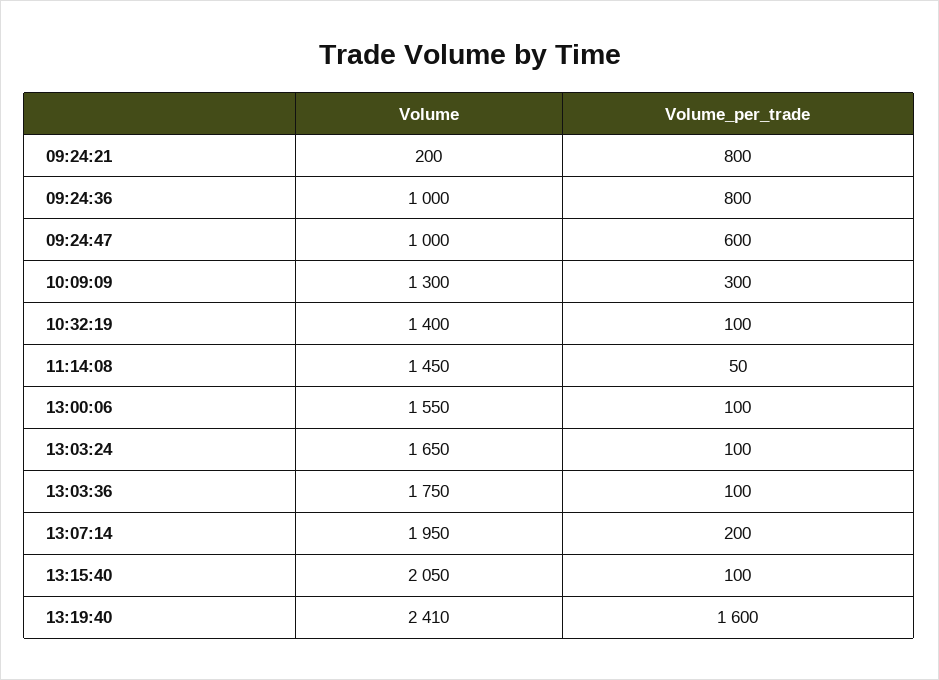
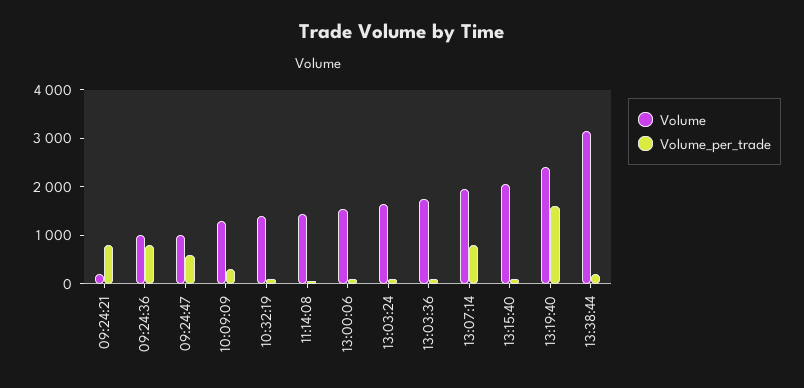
Volume_per_trade, 13:07:14: 200 -> 800
Volume, 13:38:44: none -> 3200
Volume_per_trade, 13:38:44: none -> 200

